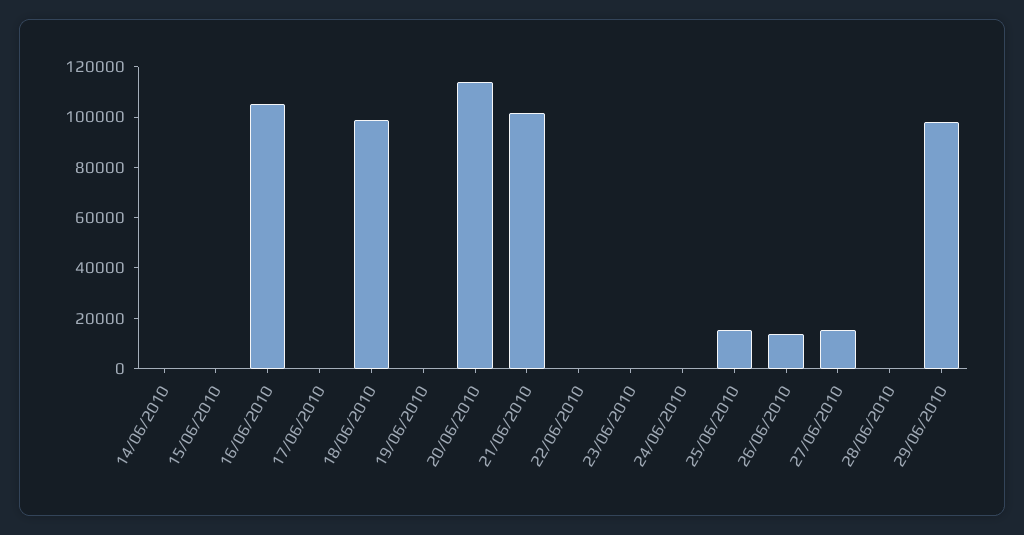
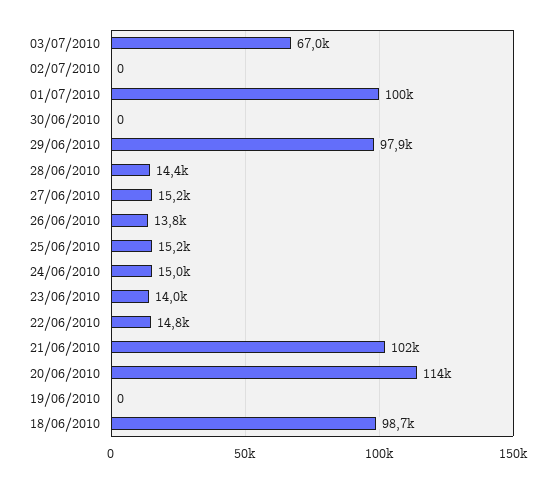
14/06/2010: 0 -> none
15/06/2010: 0 -> none
16/06/2010: 105000 -> none
17/06/2010: 0 -> none
22/06/2010: 0 -> 14800
23/06/2010: 0 -> 14000
24/06/2010: 0 -> 15000
28/06/2010: 0 -> 14400
03/07/2010: none -> 67000
02/07/2010: none -> 0
01/07/2010: none -> 100000
30/06/2010: none -> 0

